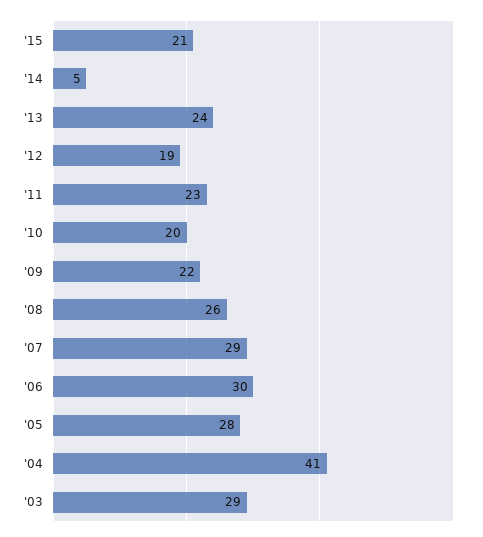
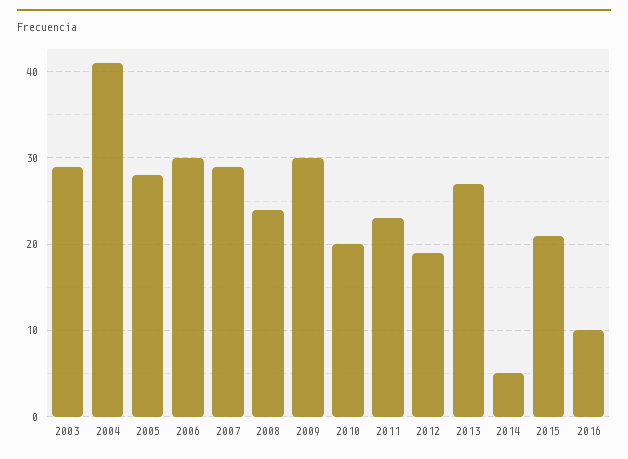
'13: 24 -> 27
'09: 22 -> 30
'08: 26 -> 24
2016: none -> 10

